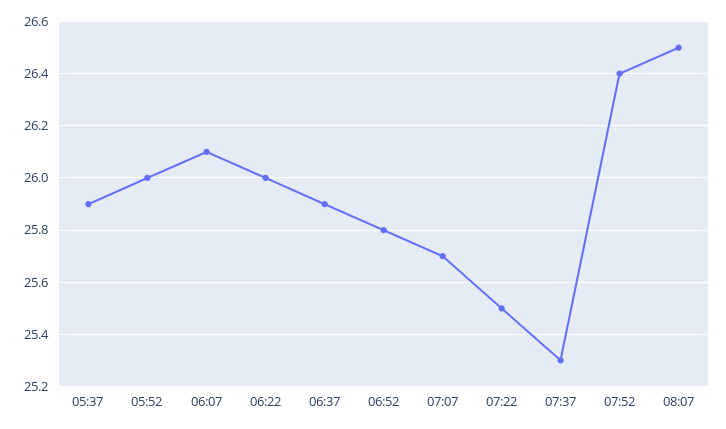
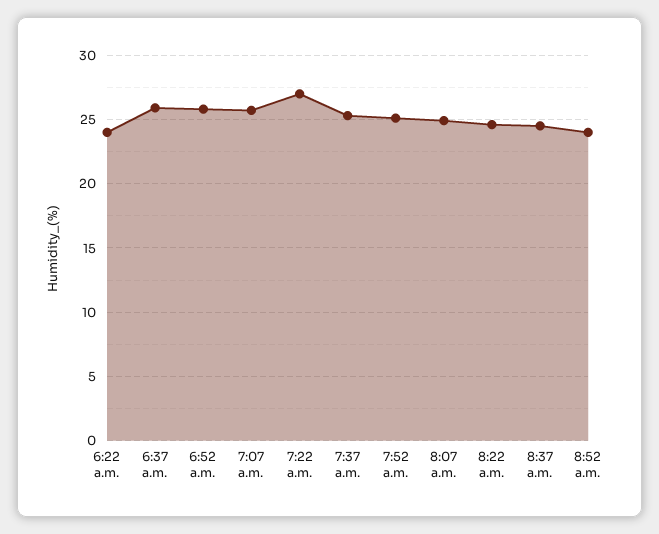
05:37: 25.9 -> none
05:52: 26 -> none
06:07: 26.1 -> none
06:22: 26 -> 24
07:22: 25.5 -> 27
07:52: 26.4 -> 25
08:07: 26.5 -> 25
8:22 a.m.: none -> 24.5
8:37 a.m.: none -> 24.5
8:52 a.m.: none -> 24

